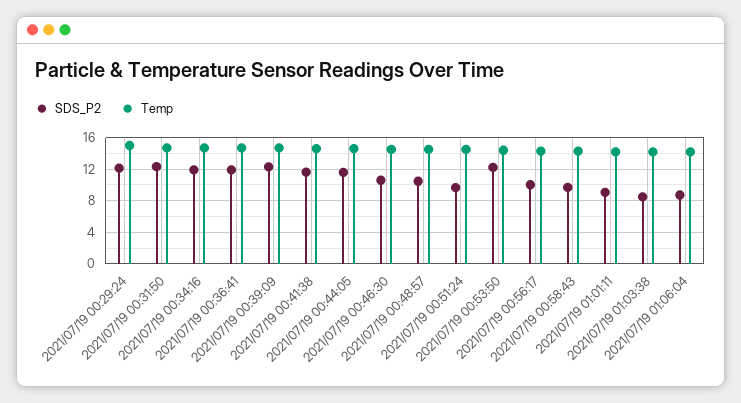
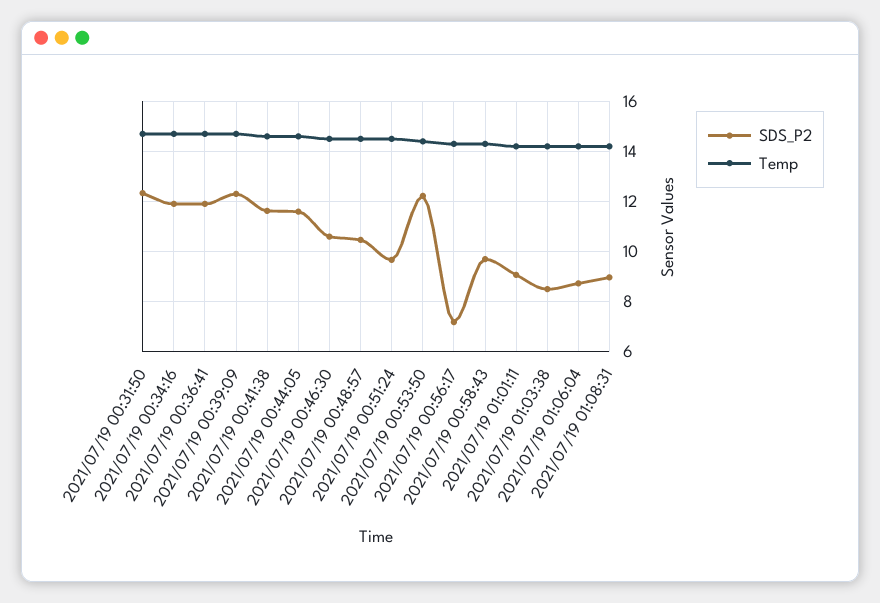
SDS_P2, 2021/07/19 00:29:24: 12 -> none
Temp, 2021/07/19 00:29:24: 15 -> none
SDS_P2, 2021/07/19 00:56:17: 10 -> 7.25
SDS_P2, 2021/07/19 01:08:31: none -> 9
Temp, 2021/07/19 01:08:31: none -> 14.25

